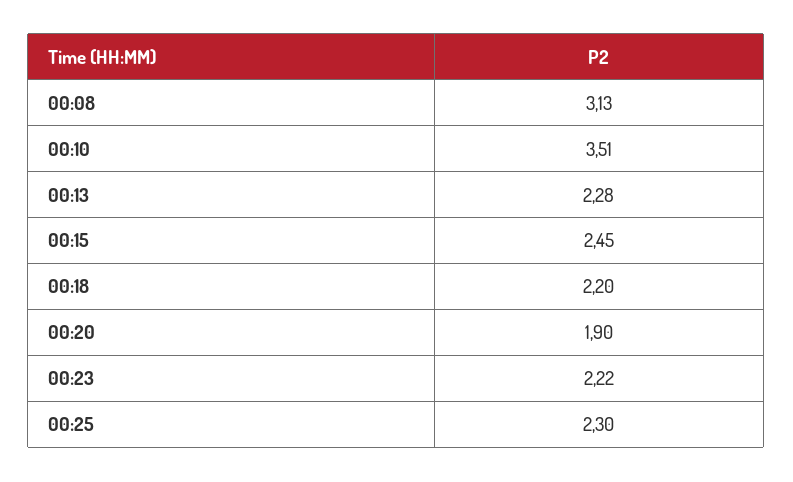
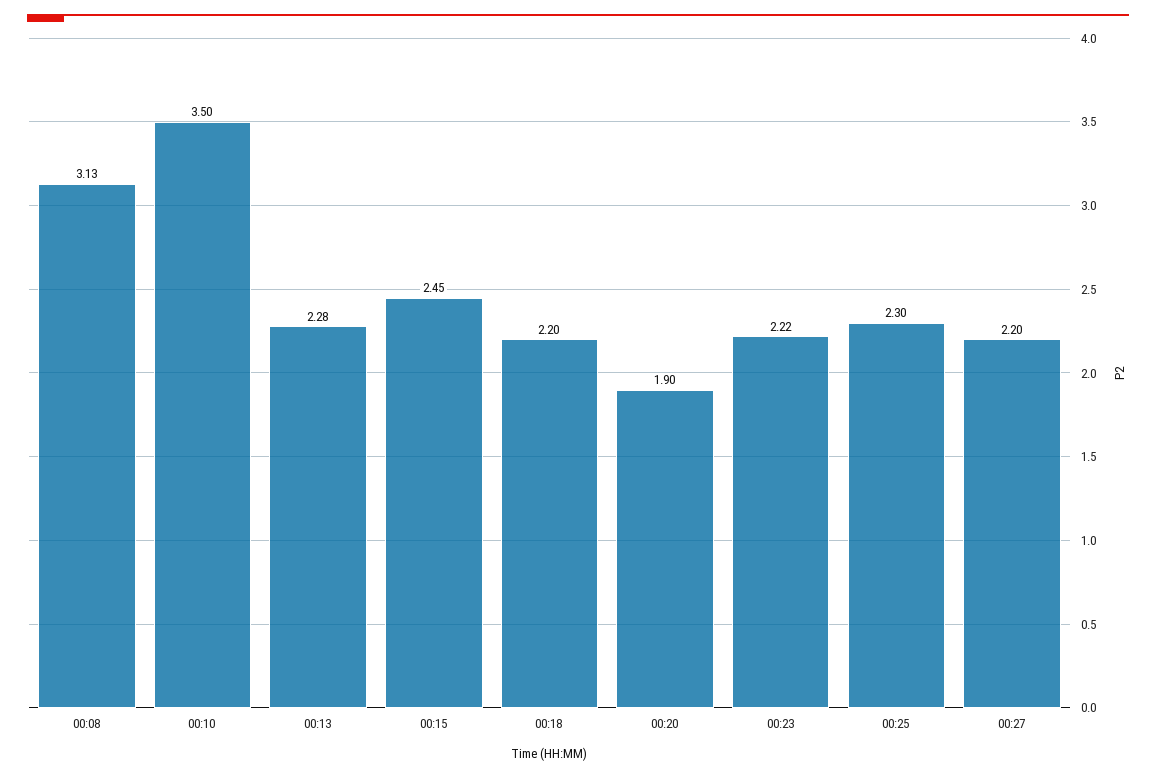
00:10: 3.51 -> 3.5
00:27: none -> 2.2

